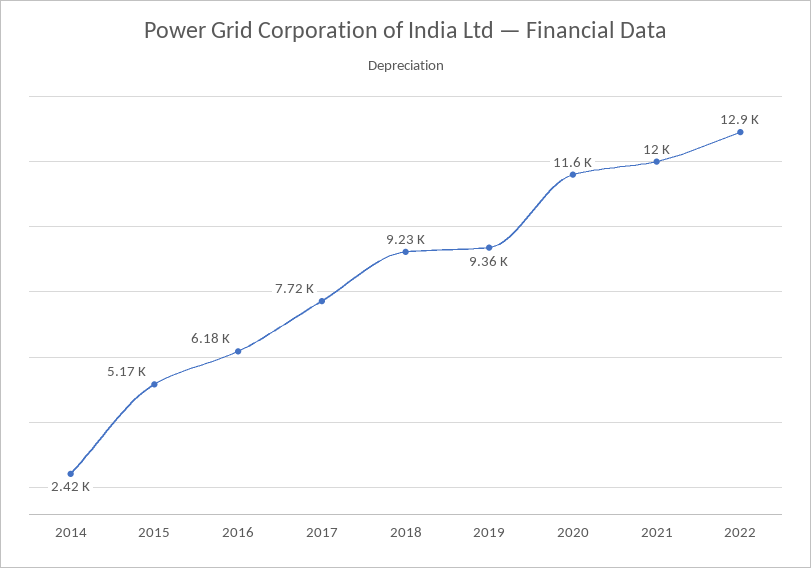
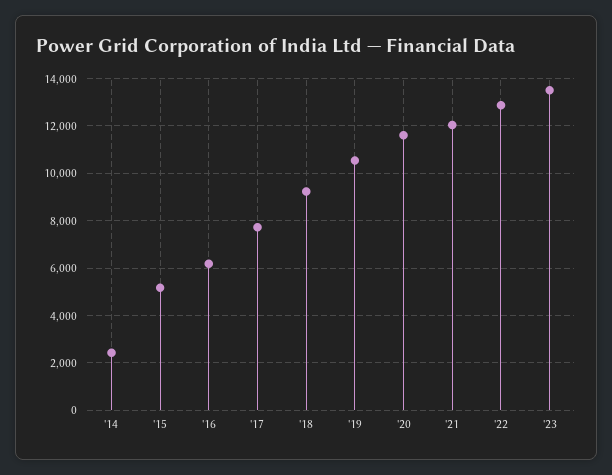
2019: 9360 -> 10500
'23: none -> 13500

